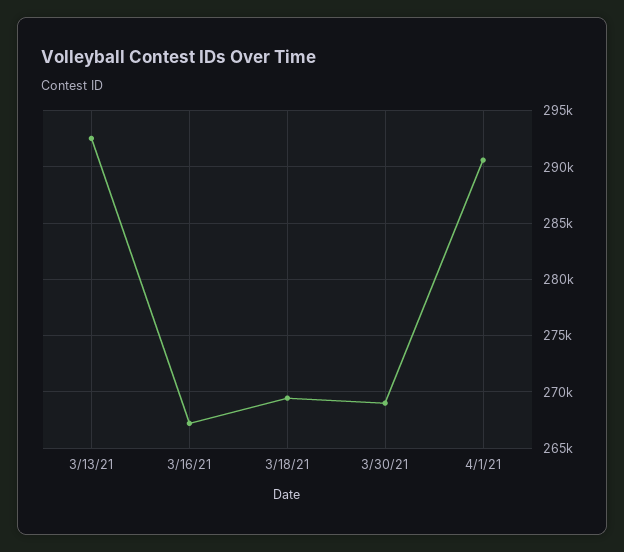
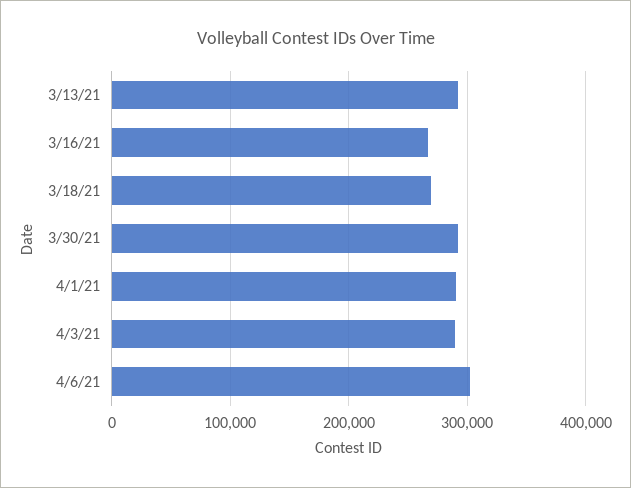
3/30/21: 269000 -> 290000
4/3/21: none -> 290000
4/6/21: none -> 300000

